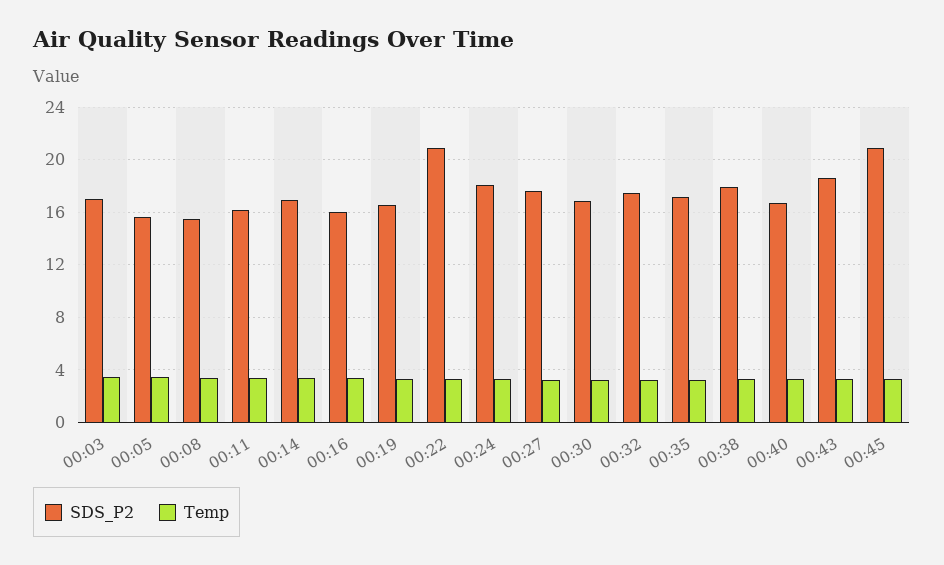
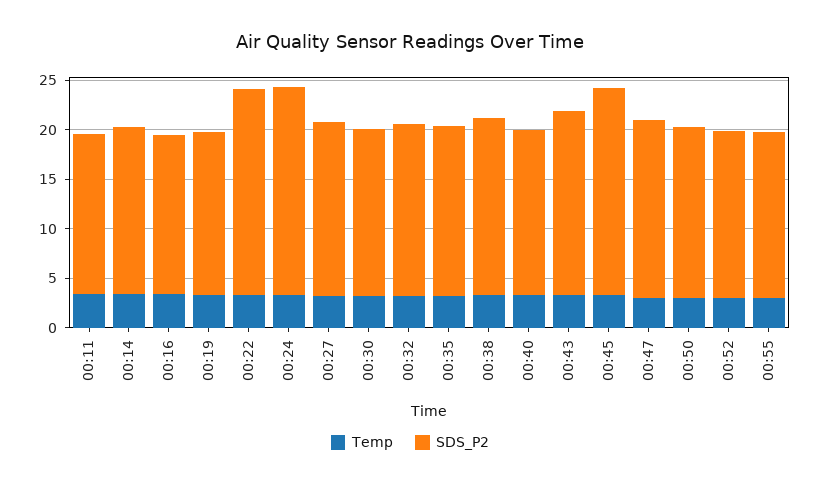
SDS_P2, 00:03: 17 -> none
Temp, 00:03: 3.5 -> none
SDS_P2, 00:05: 15.5 -> none
Temp, 00:05: 3.5 -> none
SDS_P2, 00:08: 15.5 -> none
Temp, 00:08: 3.5 -> none
SDS_P2, 00:24: 18 -> 21
Temp, 00:47: none -> 3
SDS_P2, 00:47: none -> 18
Temp, 00:50: none -> 3
SDS_P2, 00:50: none -> 17
Temp, 00:52: none -> 3
SDS_P2, 00:52: none -> 17
Temp, 00:55: none -> 3
SDS_P2, 00:55: none -> 17

